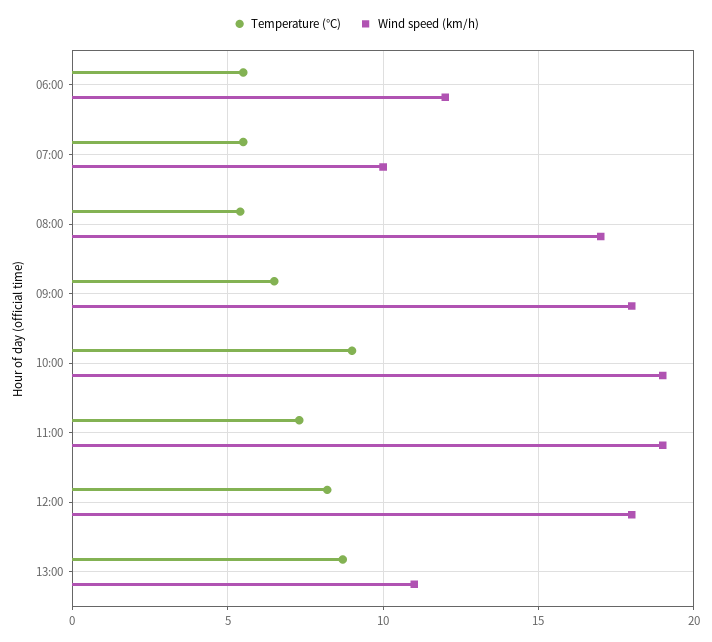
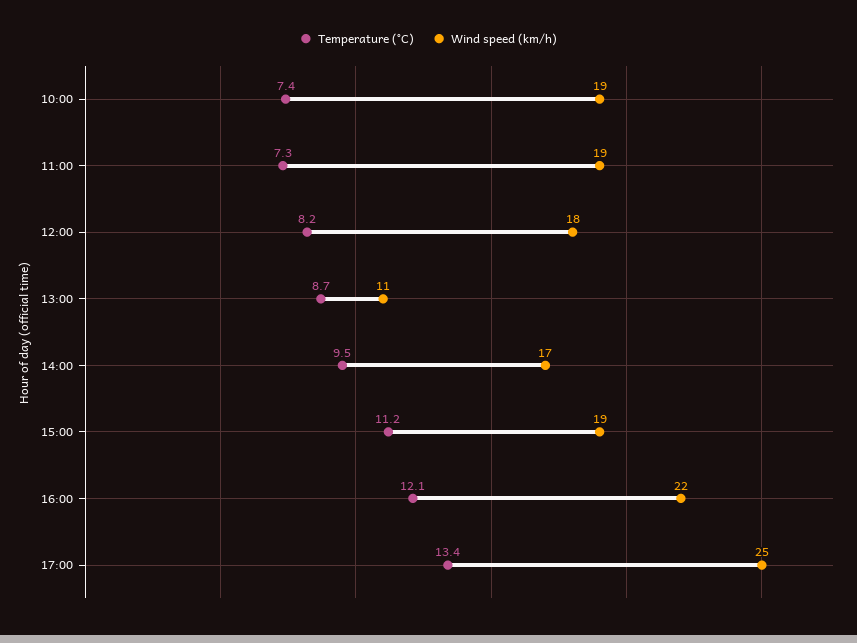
Temperature (°C), 06:00: 5.5 -> none
Wind speed (km/h), 06:00: 12 -> none
Temperature (°C), 07:00: 5.5 -> none
Wind speed (km/h), 07:00: 10 -> none
Temperature (°C), 08:00: 5.5 -> none
Wind speed (km/h), 08:00: 17 -> none
Temperature (°C), 09:00: 6.5 -> none
Wind speed (km/h), 09:00: 18 -> none
Temperature (°C), 10:00: 9 -> 7.4
Temperature (°C), 14:00: none -> 9.5
Wind speed (km/h), 14:00: none -> 17
Temperature (°C), 15:00: none -> 11.2
Wind speed (km/h), 15:00: none -> 19
Temperature (°C), 16:00: none -> 12.1
Wind speed (km/h), 16:00: none -> 22
Temperature (°C), 17:00: none -> 13.4
Wind speed (km/h), 17:00: none -> 25

